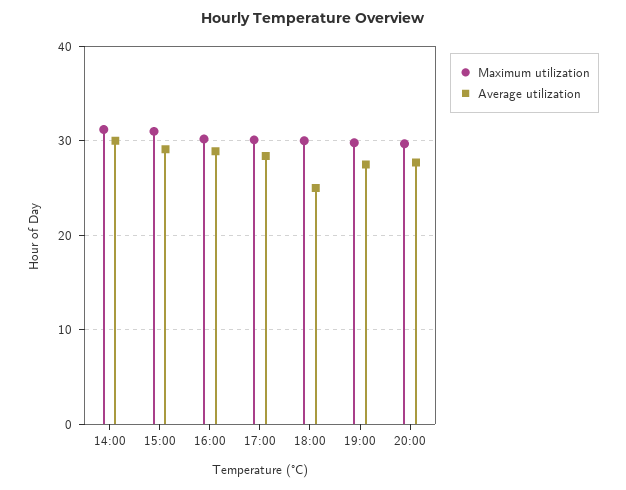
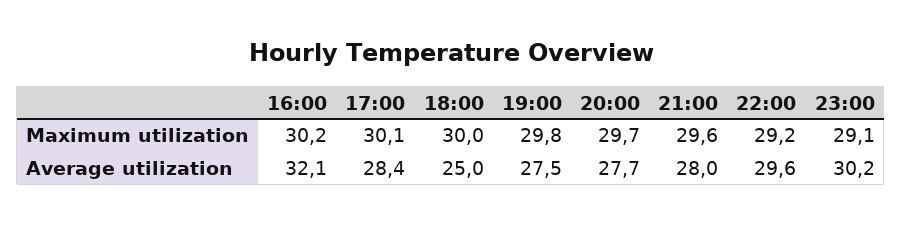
Maximum utilization, 14:00: 31 -> none
Average utilization, 14:00: 30 -> none
Maximum utilization, 15:00: 31 -> none
Average utilization, 15:00: 29 -> none
Average utilization, 16:00: 29 -> 32.1
Maximum utilization, 21:00: none -> 29.6
Maximum utilization, 22:00: none -> 29.2
Maximum utilization, 23:00: none -> 29.1
Average utilization, 21:00: none -> 28
Average utilization, 22:00: none -> 29.6
Average utilization, 23:00: none -> 30.2

